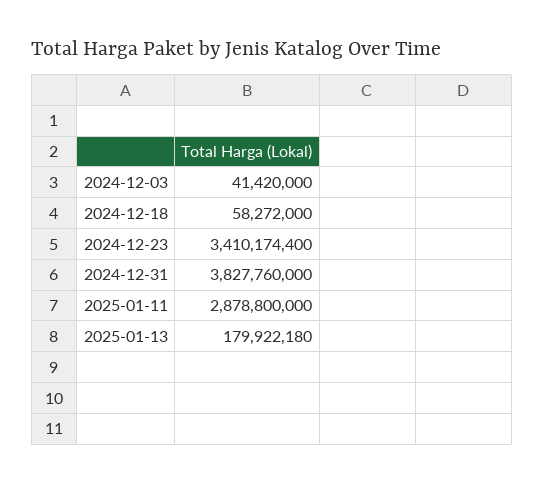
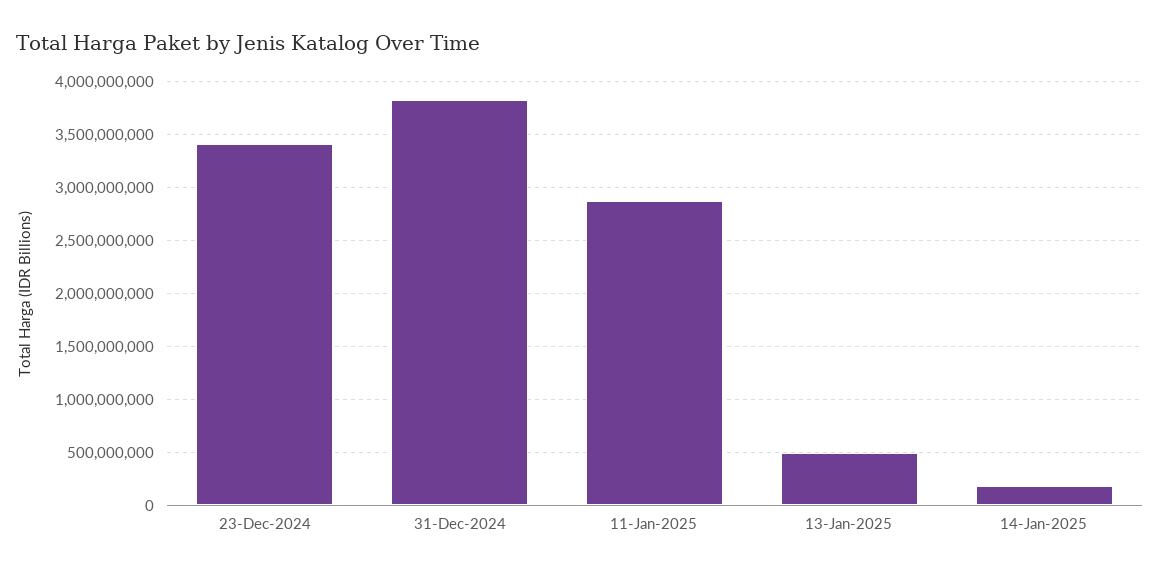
2024-12-03: 41420000 -> none
2024-12-18: 58272000 -> none
2025-01-13: 179922180 -> 500000000
14-Jan-2025: none -> 200000000

